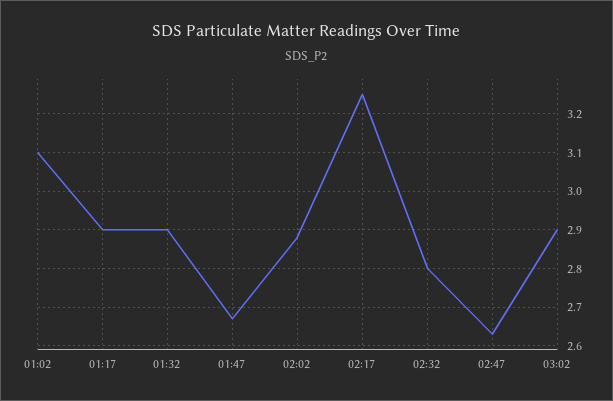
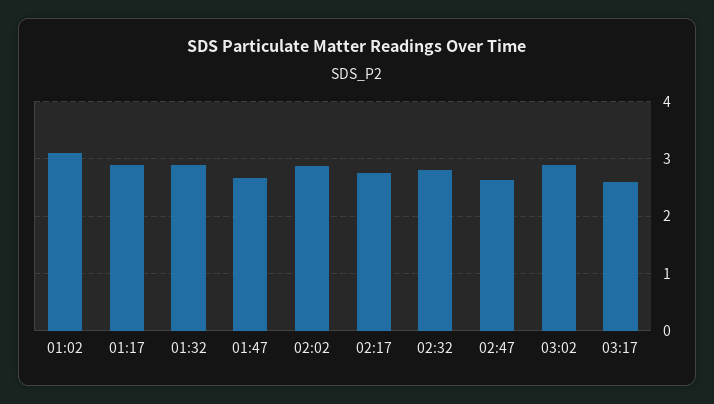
02:17: 3.25 -> 2.8
03:17: none -> 2.6

